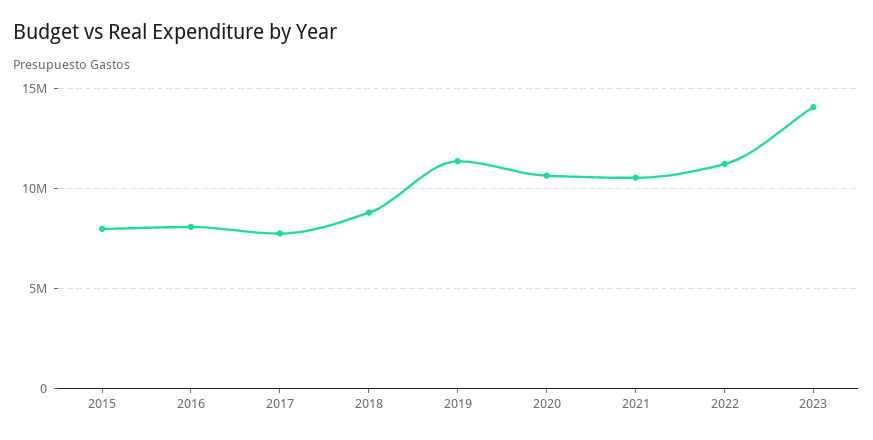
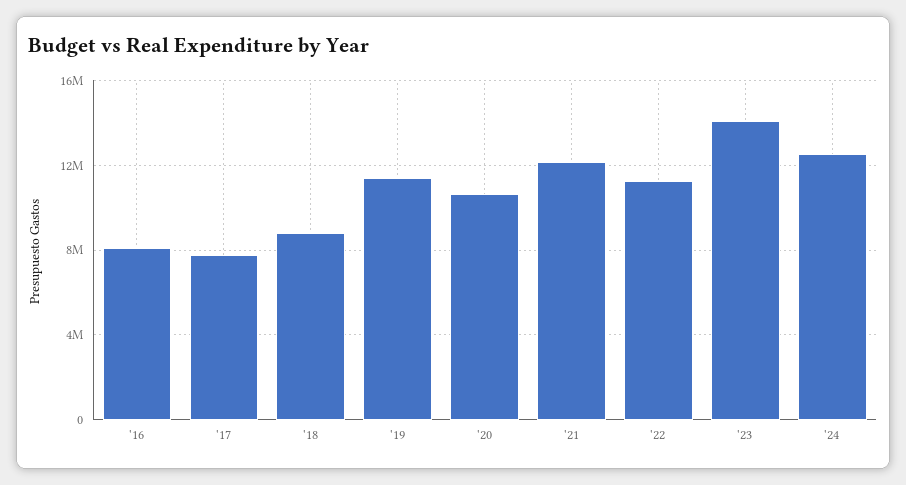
2015: 8000000 -> none
2021: 10500000 -> 12000000
'24: none -> 12500000

